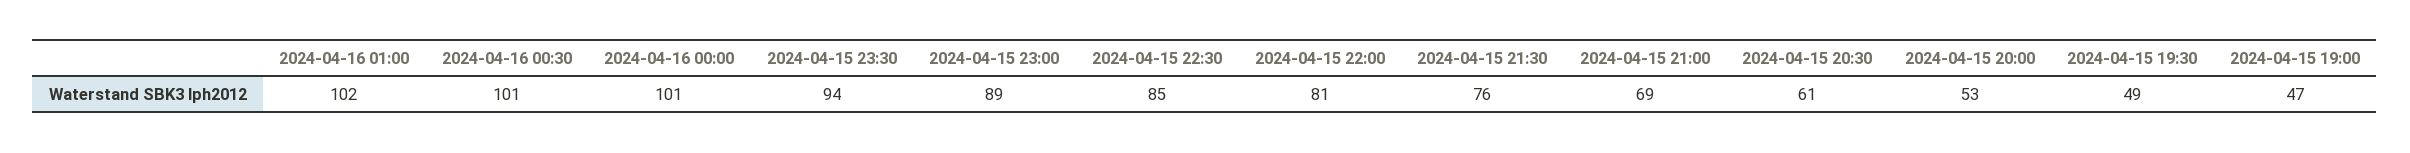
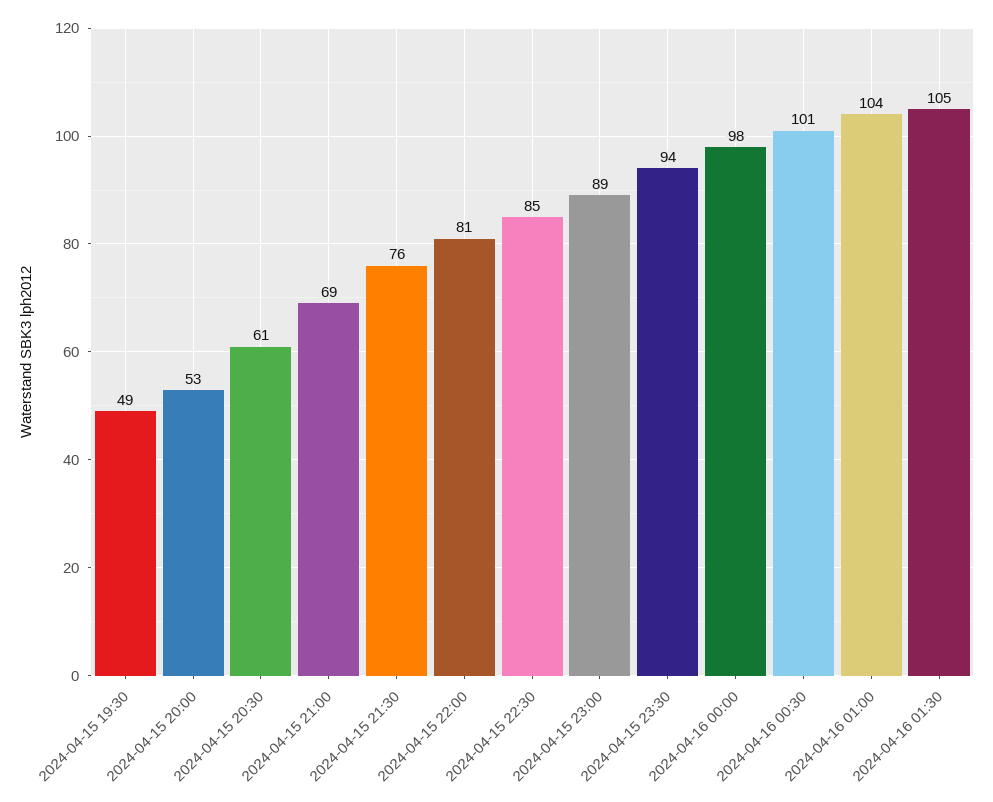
2024-04-16 01:00: 102 -> 104
2024-04-16 00:00: 101 -> 98
2024-04-15 19:00: 47 -> none
2024-04-16 01:30: none -> 105

